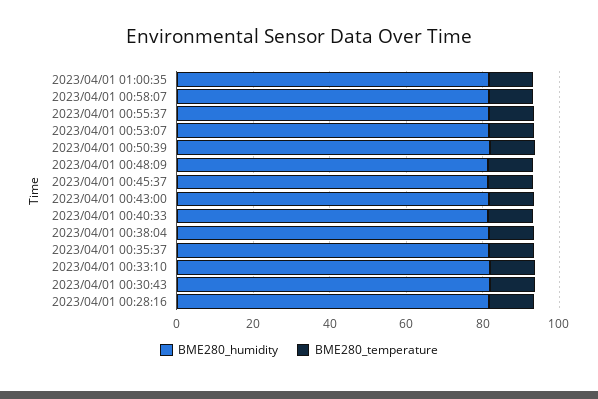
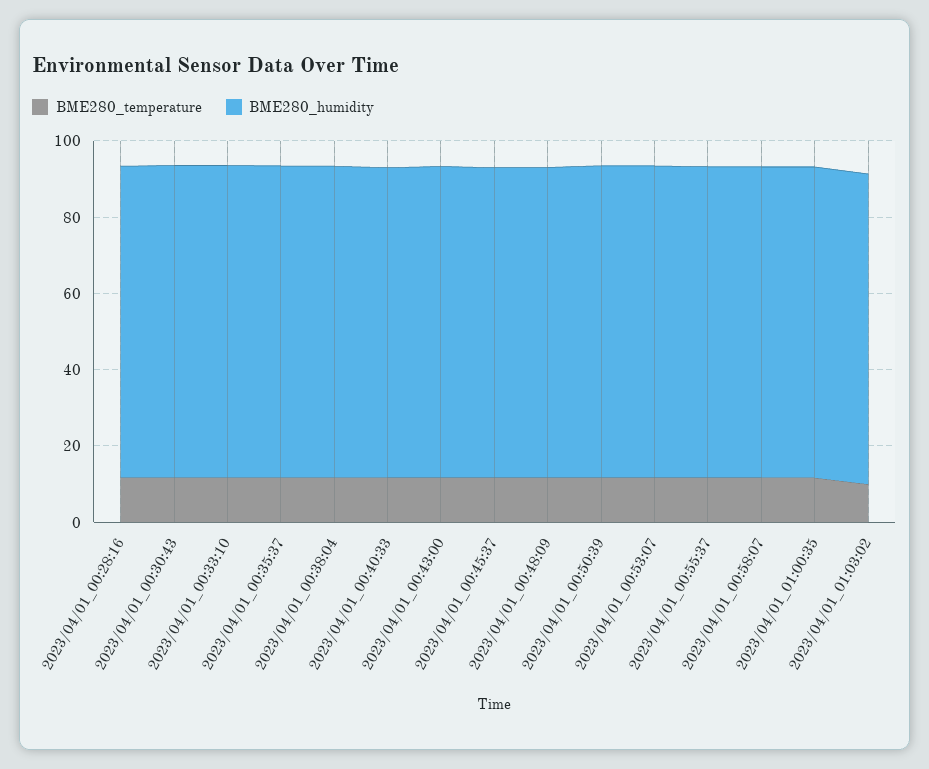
BME280_temperature, 2023/04/01_01:03:02: none -> 10
BME280_humidity, 2023/04/01_01:03:02: none -> 80

